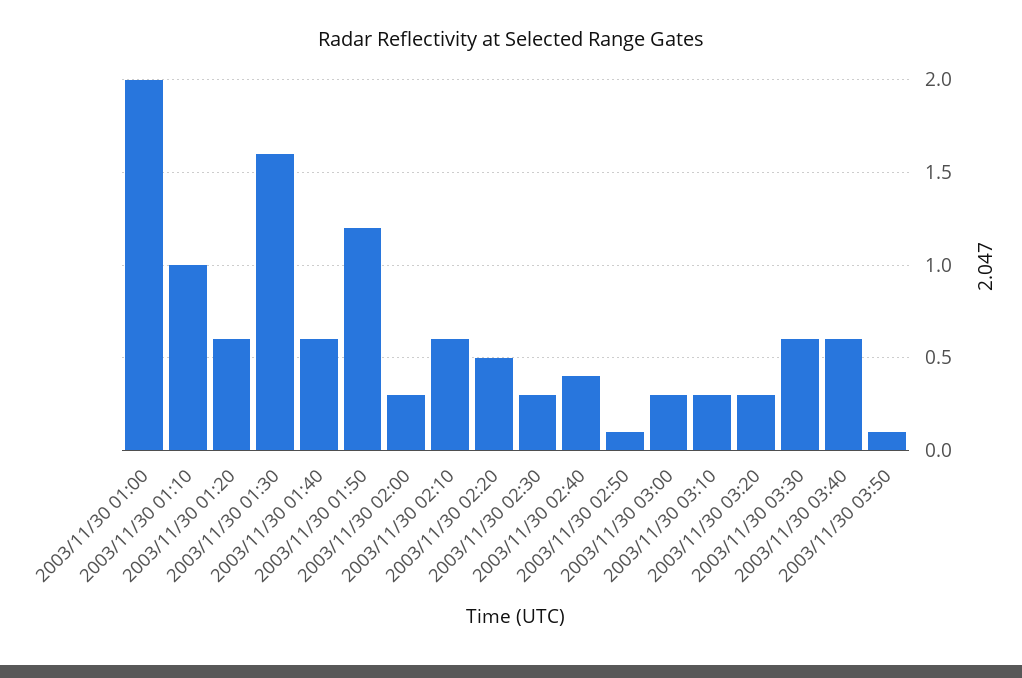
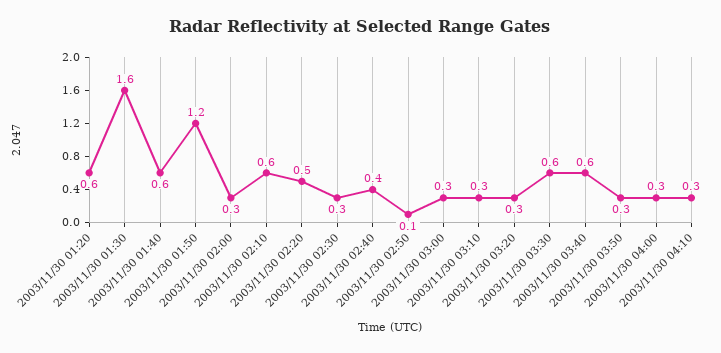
2003/11/30 01:00: 2 -> none
2003/11/30 01:10: 1 -> none
2003/11/30 03:50: 0.1 -> 0.3
2003/11/30 04:00: none -> 0.3
2003/11/30 04:10: none -> 0.3

